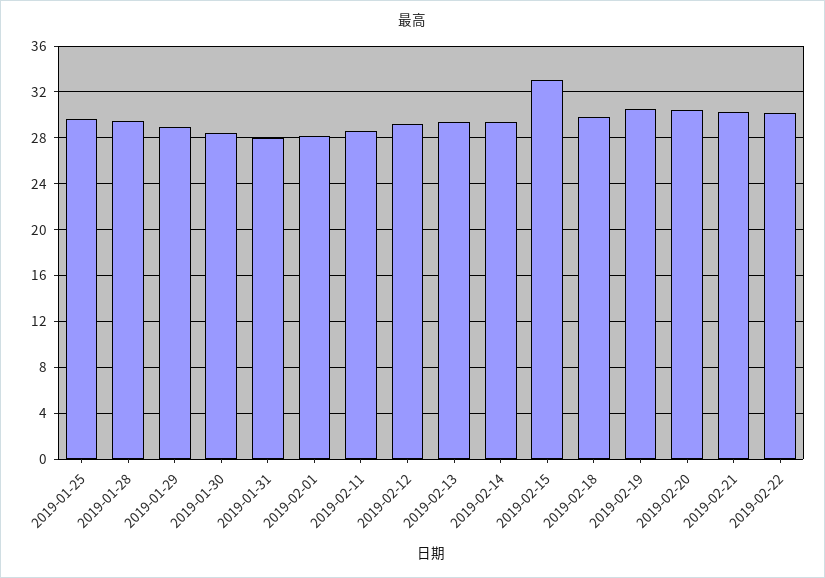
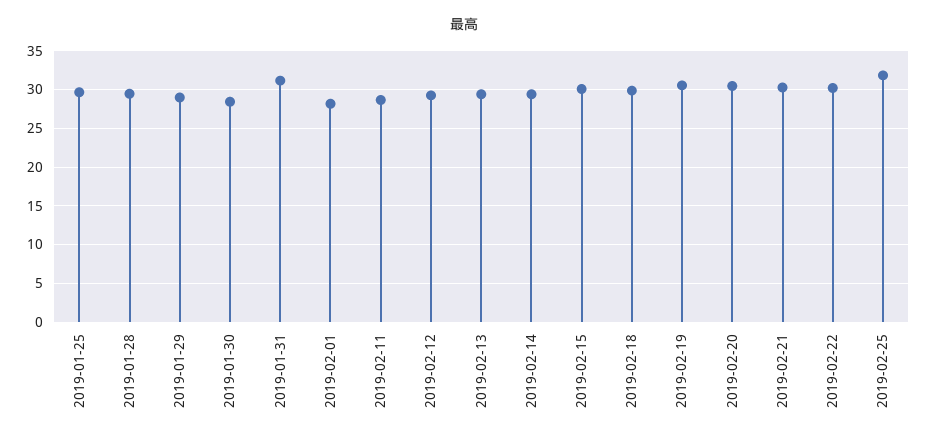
2019-01-31: 28 -> 31
2019-02-15: 33 -> 30
2019-02-25: none -> 32

